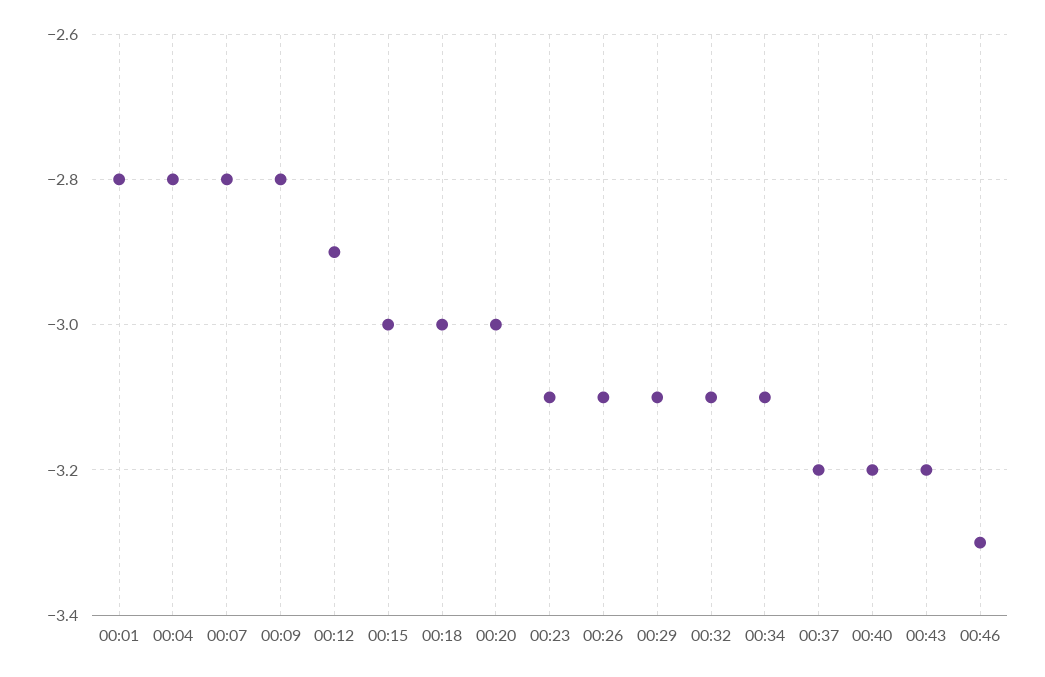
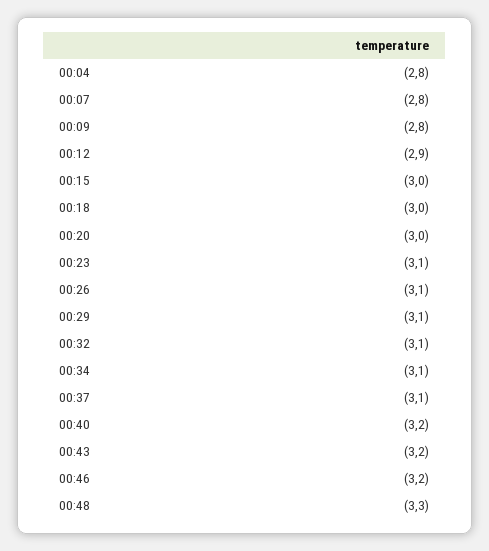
00:01: -2.8 -> none
00:37: -3.2 -> -3.1
00:46: -3.3 -> -3.2
00:48: none -> -3.3

